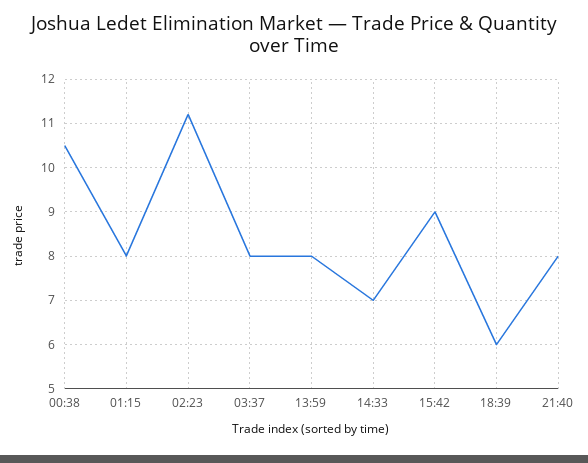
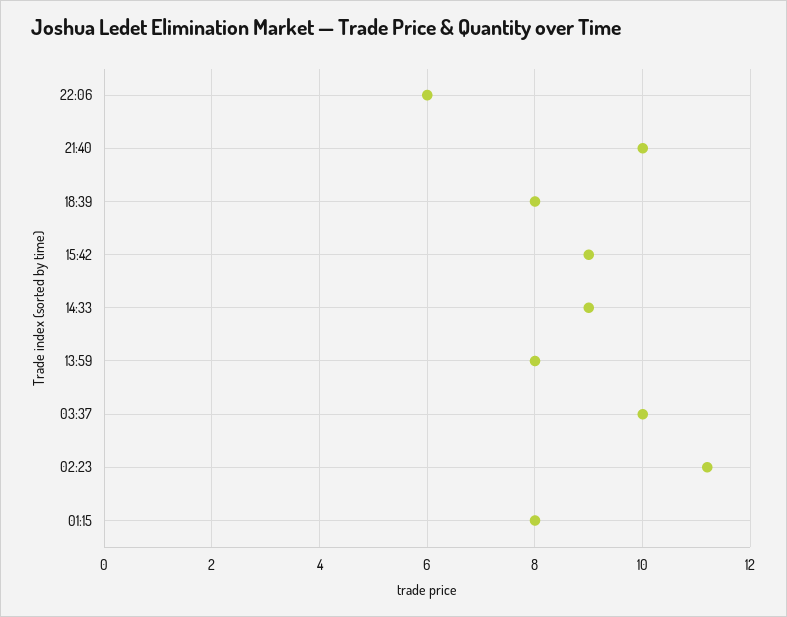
00:38: 10.5 -> none
03:37: 8 -> 10
14:33: 7 -> 9
18:39: 6 -> 8
21:40: 8 -> 10
22:06: none -> 6

